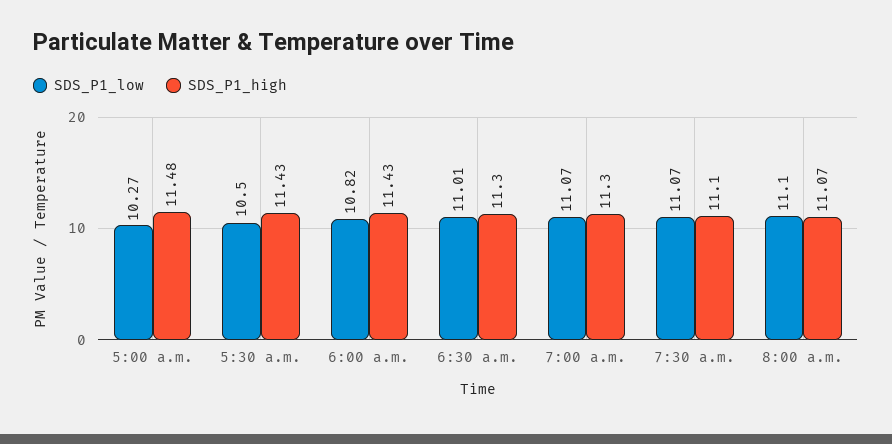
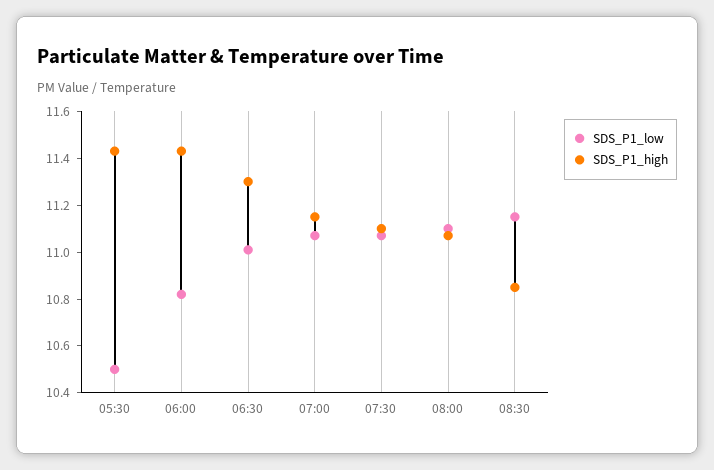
SDS_P1_low, 5:00 a.m.: 10.27 -> none
SDS_P1_high, 5:00 a.m.: 11.48 -> none
SDS_P1_high, 7:00 a.m.: 11.3 -> 11.15
SDS_P1_low, 08:30: none -> 11.15
SDS_P1_high, 08:30: none -> 10.85

